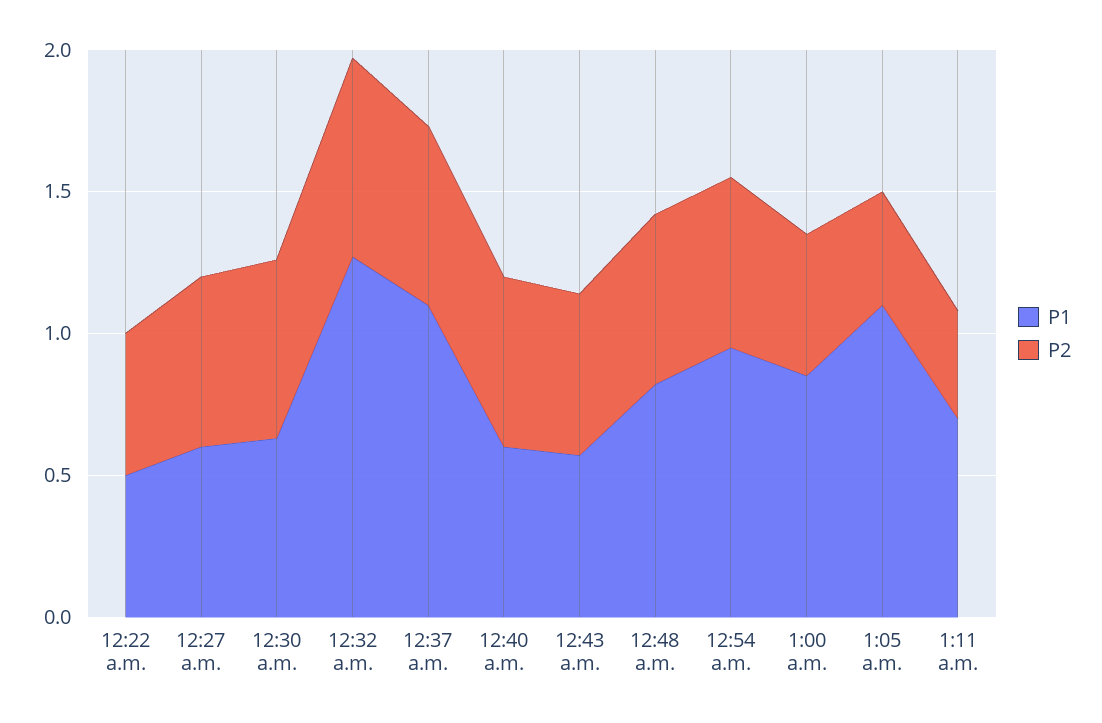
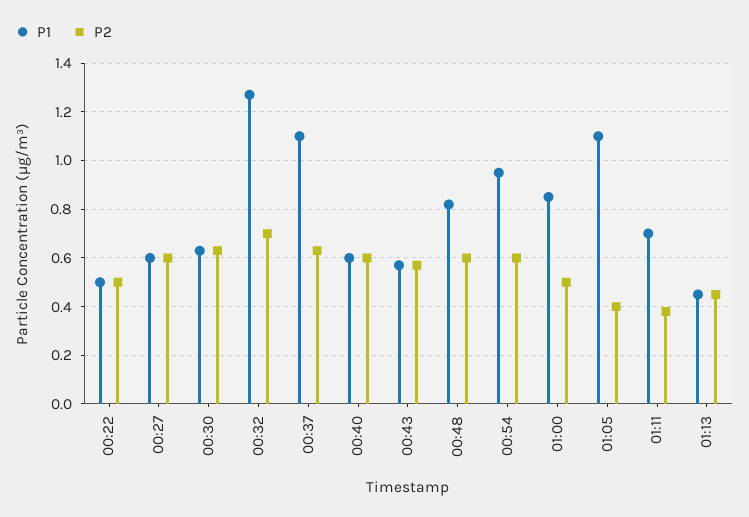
P1, 01:13: none -> 0.45
P2, 01:13: none -> 0.45

